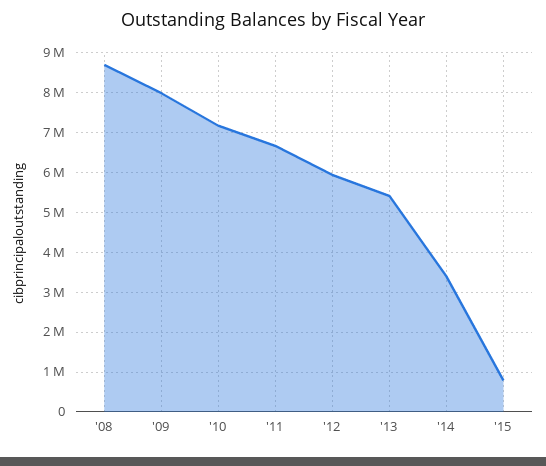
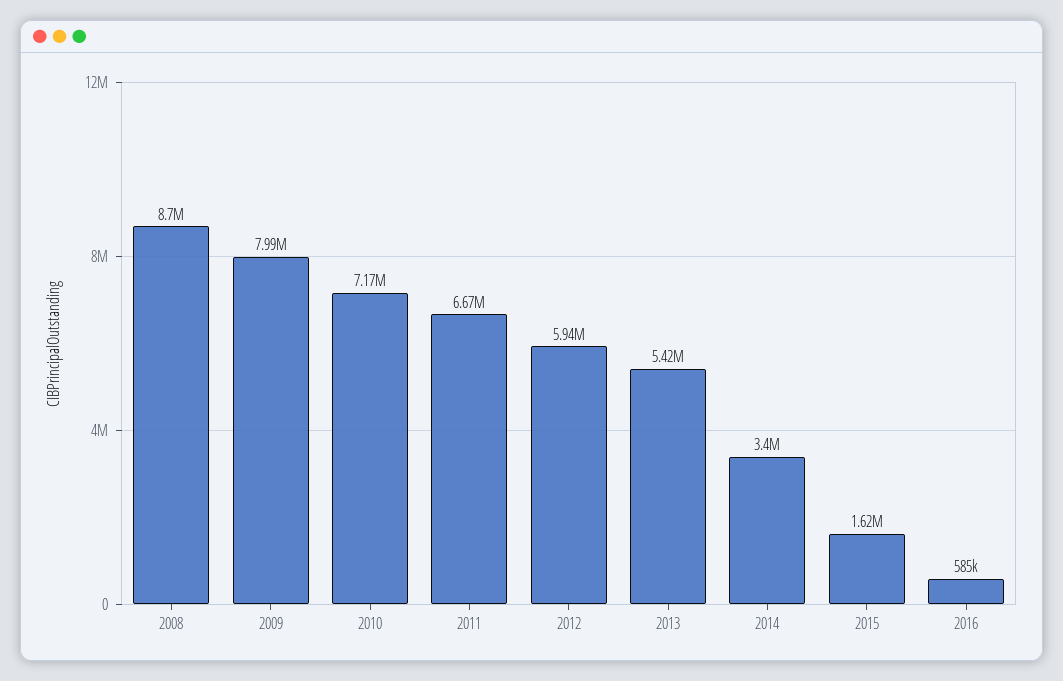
'15: 800000 -> 1620000
2016: none -> 585000

